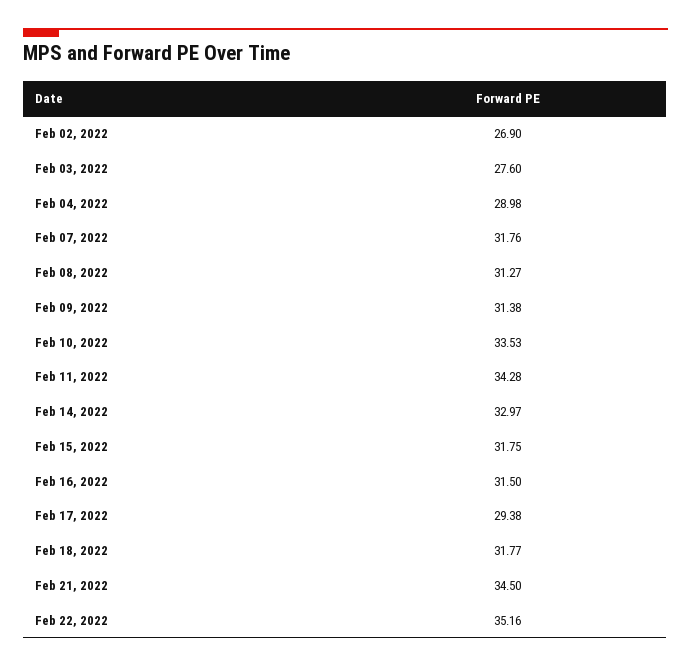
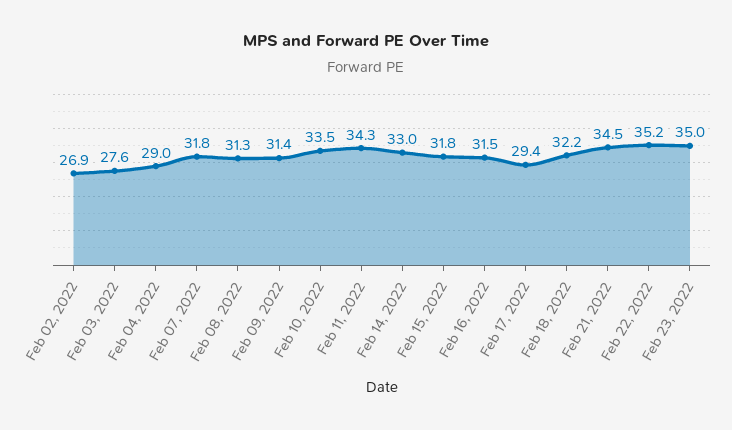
Feb 18, 2022: 31.77 -> 32.2
Feb 23, 2022: none -> 35

